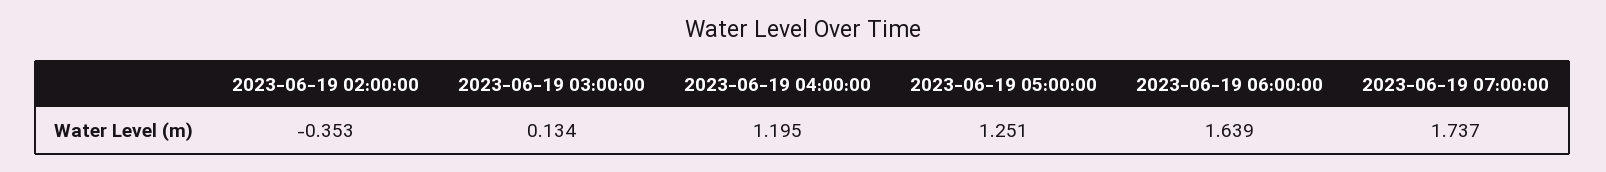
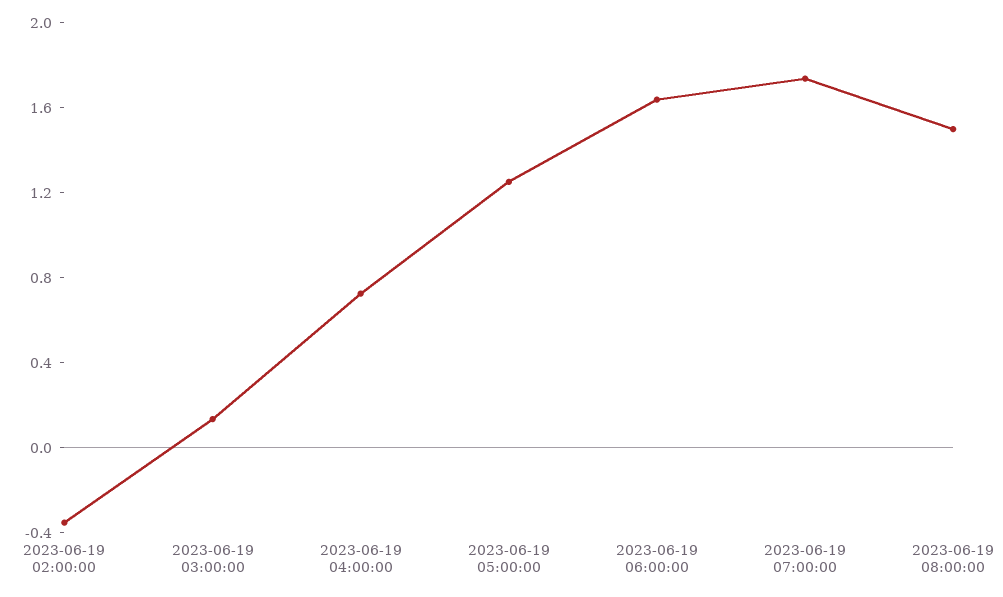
2023-06-19 04:00:00: 1.195 -> 0.7
2023-06-19 08:00:00: none -> 1.5

